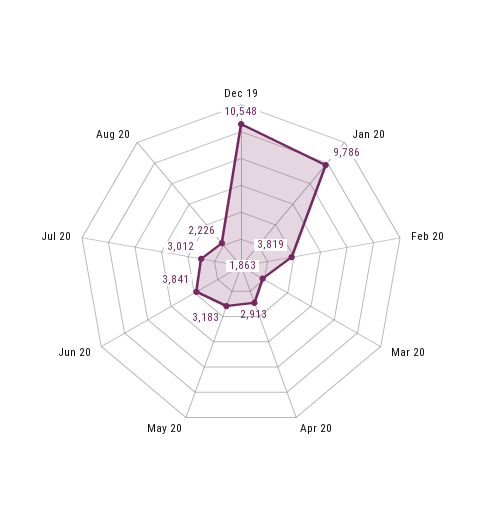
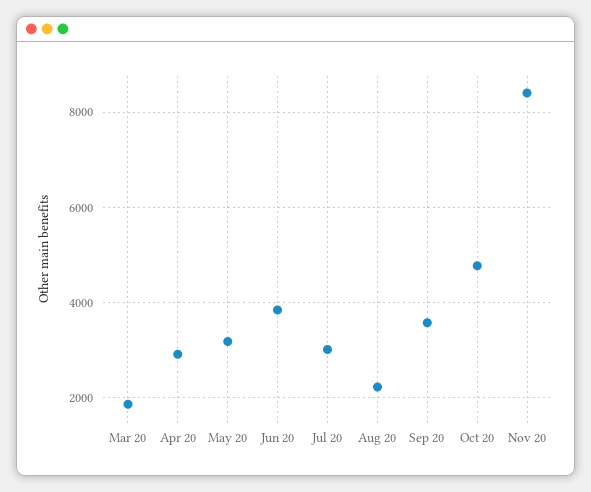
Dec 19: 10548 -> none
Jan 20: 9786 -> none
Feb 20: 3819 -> none
Sep 20: none -> 3600
Oct 20: none -> 4800
Nov 20: none -> 8400

